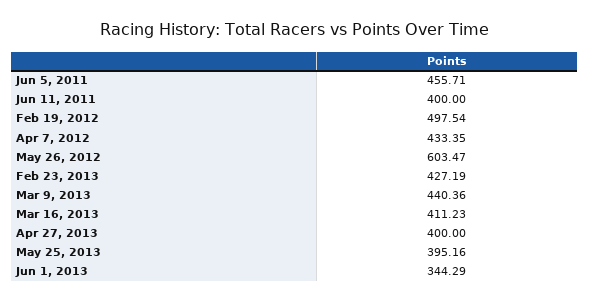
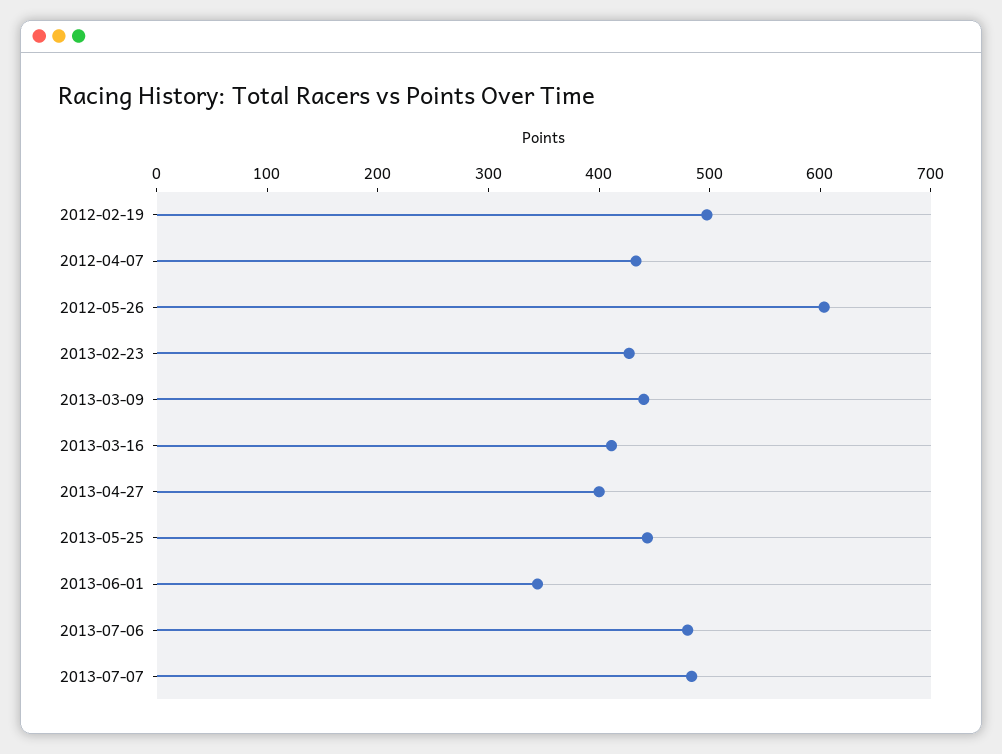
Jun 5, 2011: 455.71 -> none
Jun 11, 2011: 400 -> none
May 25, 2013: 395.16 -> 440
2013-07-06: none -> 480
2013-07-07: none -> 480

